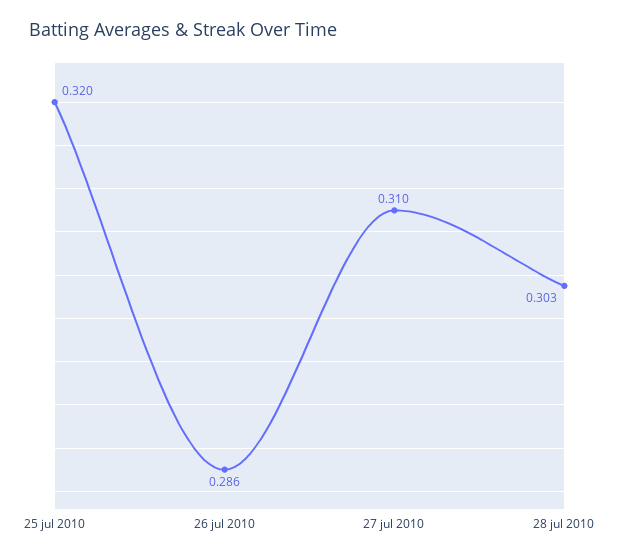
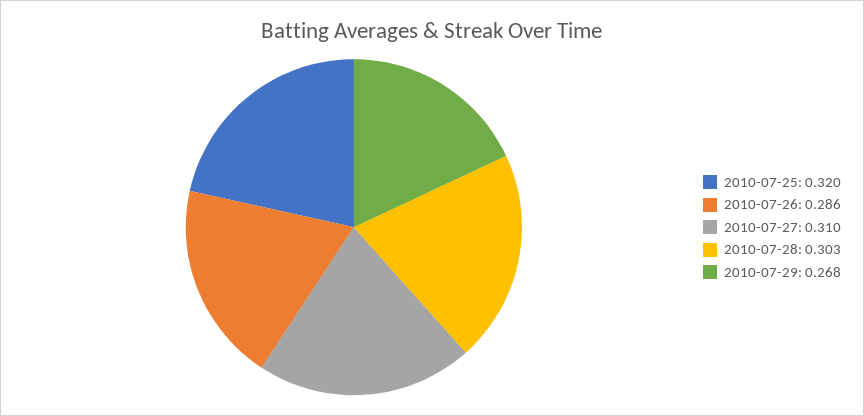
2010-07-29: none -> 0.268

